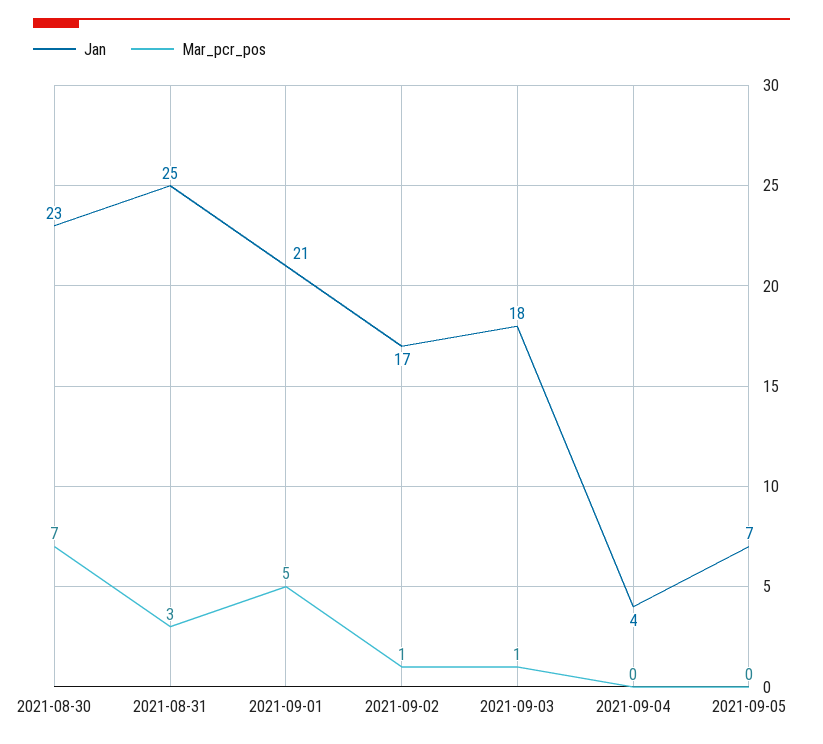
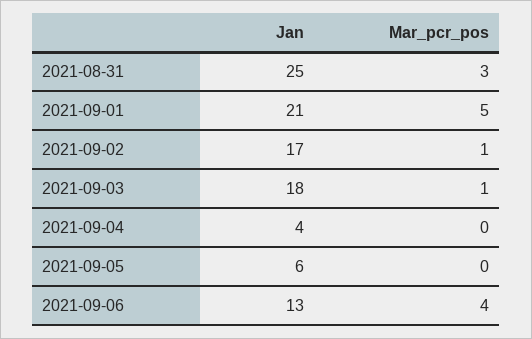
Jan, 2021-08-30: 23 -> none
Mar_pcr_pos, 2021-08-30: 7 -> none
Jan, 2021-09-05: 7 -> 6
Jan, 2021-09-06: none -> 13
Mar_pcr_pos, 2021-09-06: none -> 4

